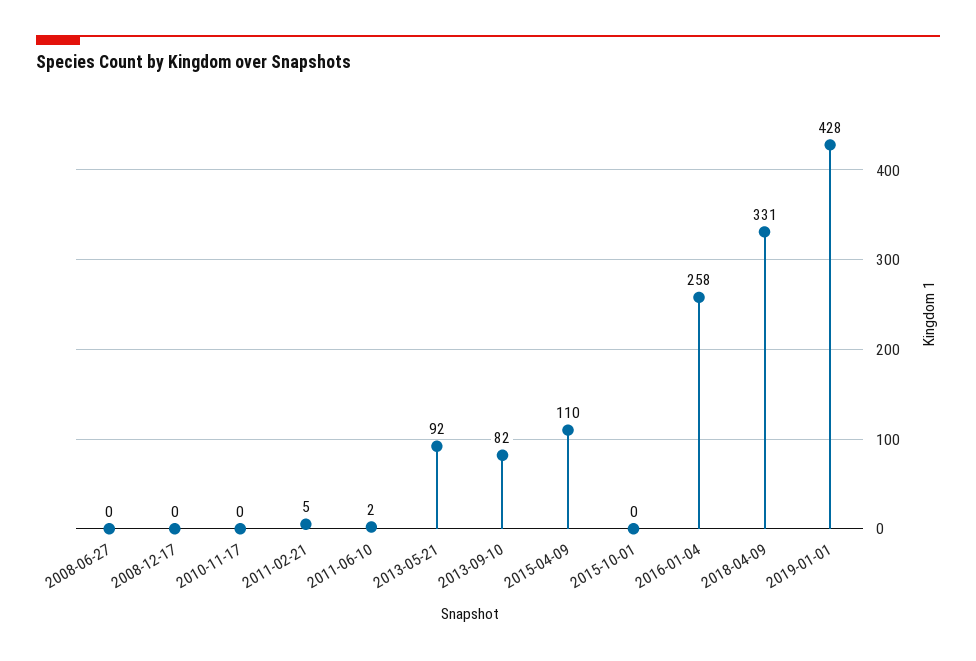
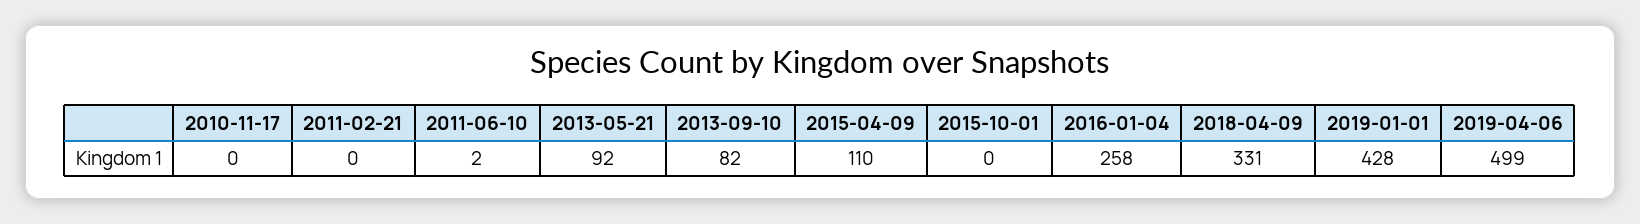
2008-06-27: 0 -> none
2008-12-17: 0 -> none
2011-02-21: 5 -> 0
2019-04-06: none -> 499

